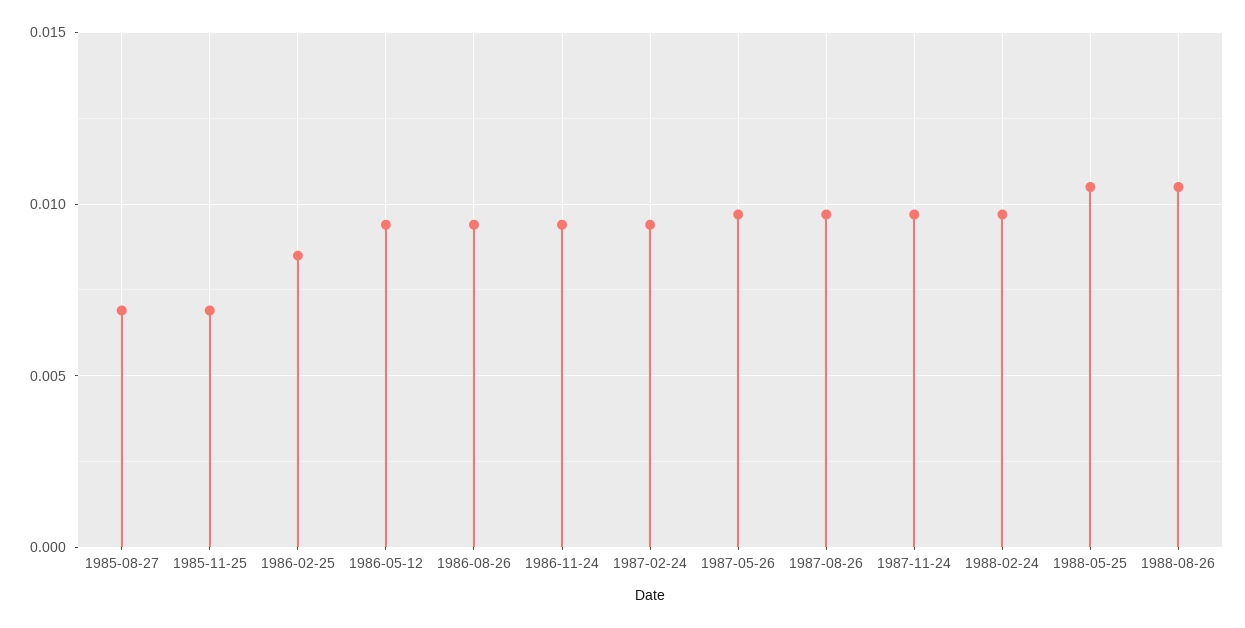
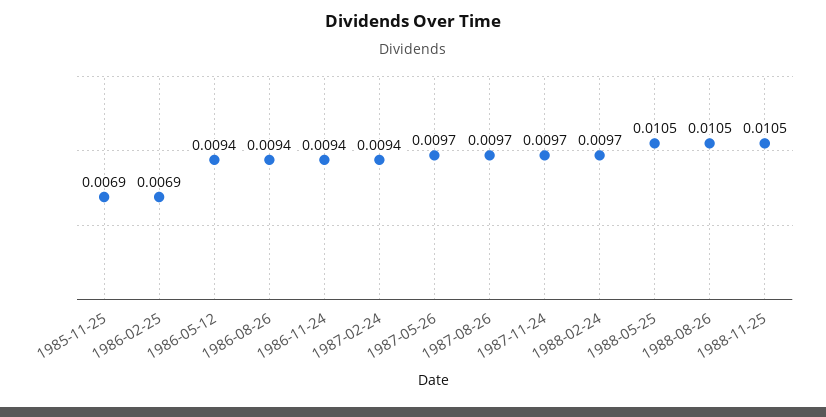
1985-08-27: 0.007 -> none
1986-02-25: 0.0085 -> 0.0069
1988-11-25: none -> 0.0105

